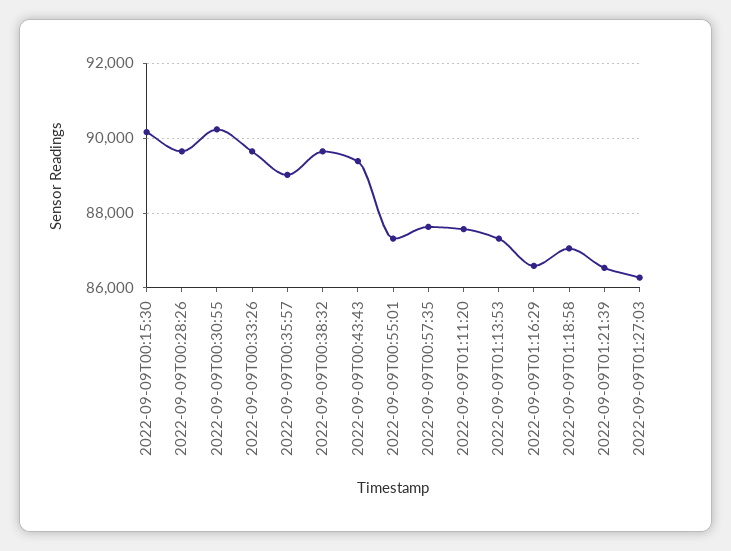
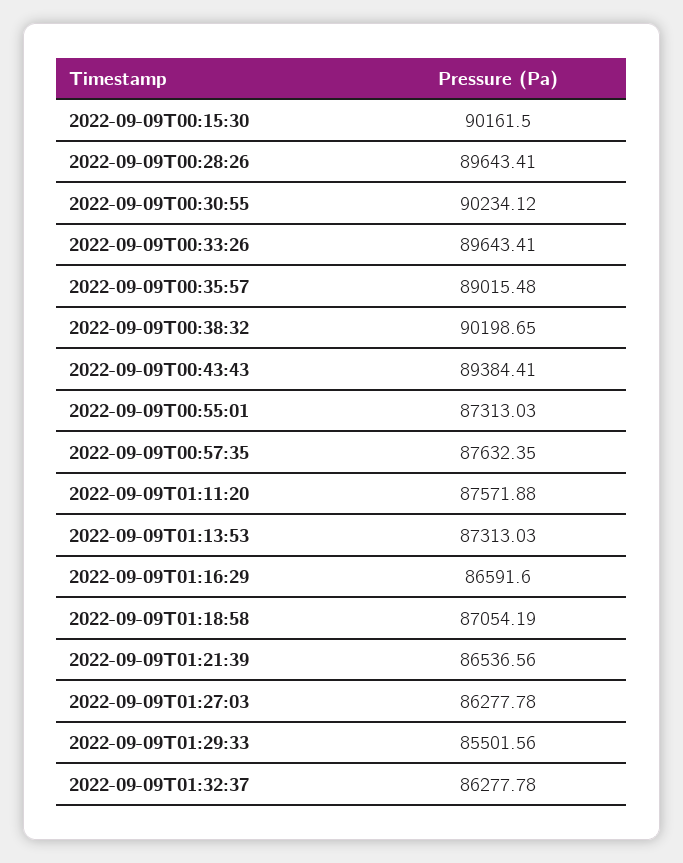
2022-09-09T00:38:32: 89600 -> 90198.65
2022-09-09T01:29:33: none -> 85501.56
2022-09-09T01:32:37: none -> 86277.78

